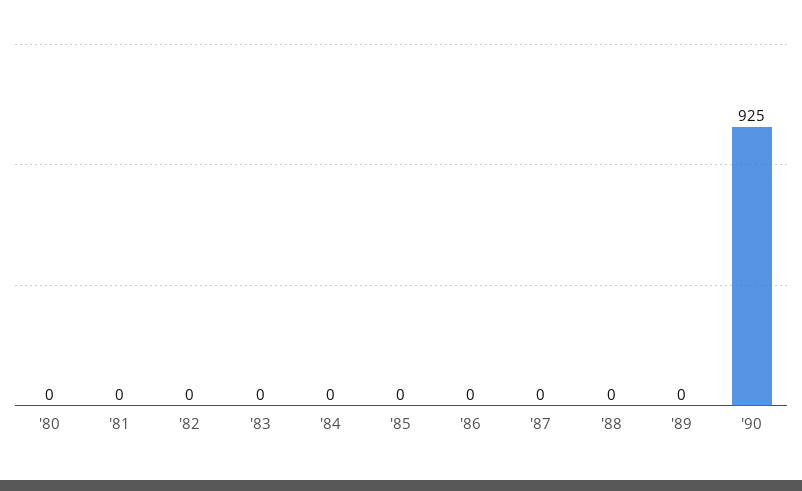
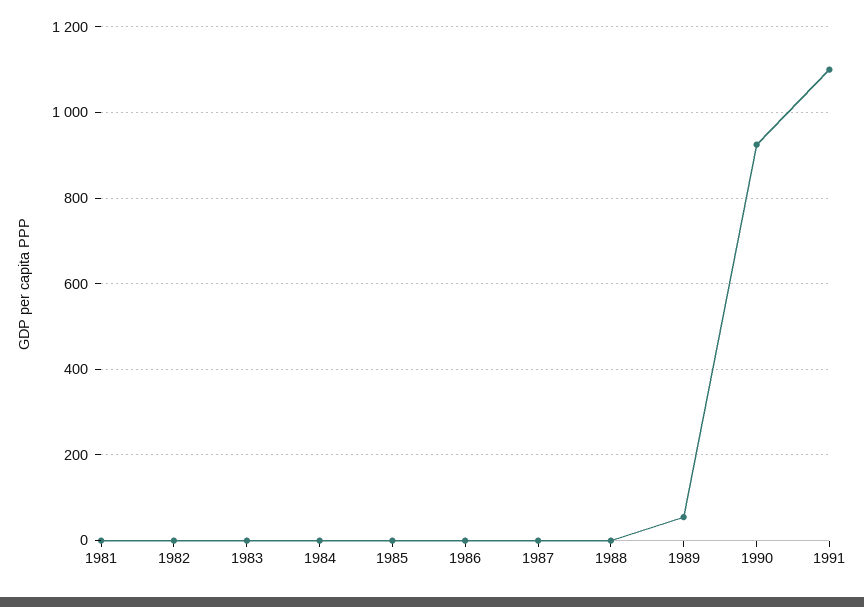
'80: 0 -> none
'89: 0 -> 60
1991: none -> 1100

